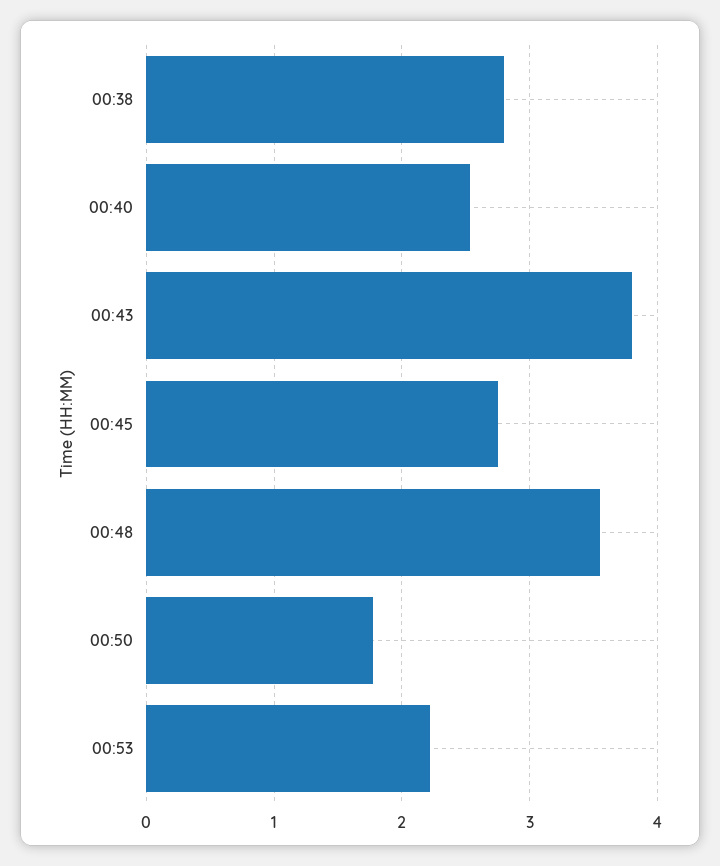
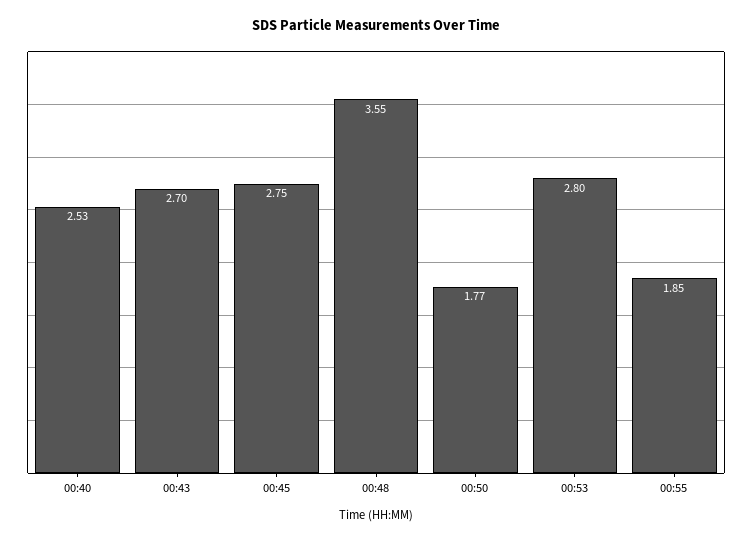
00:38: 2.8 -> none
00:43: 3.8 -> 2.7
00:53: 2.2 -> 2.8
00:55: none -> 1.85

